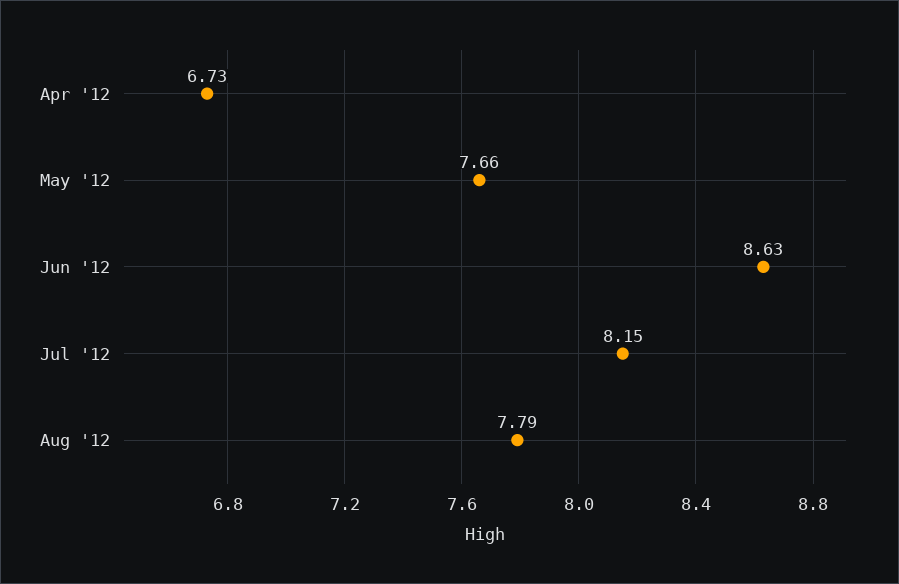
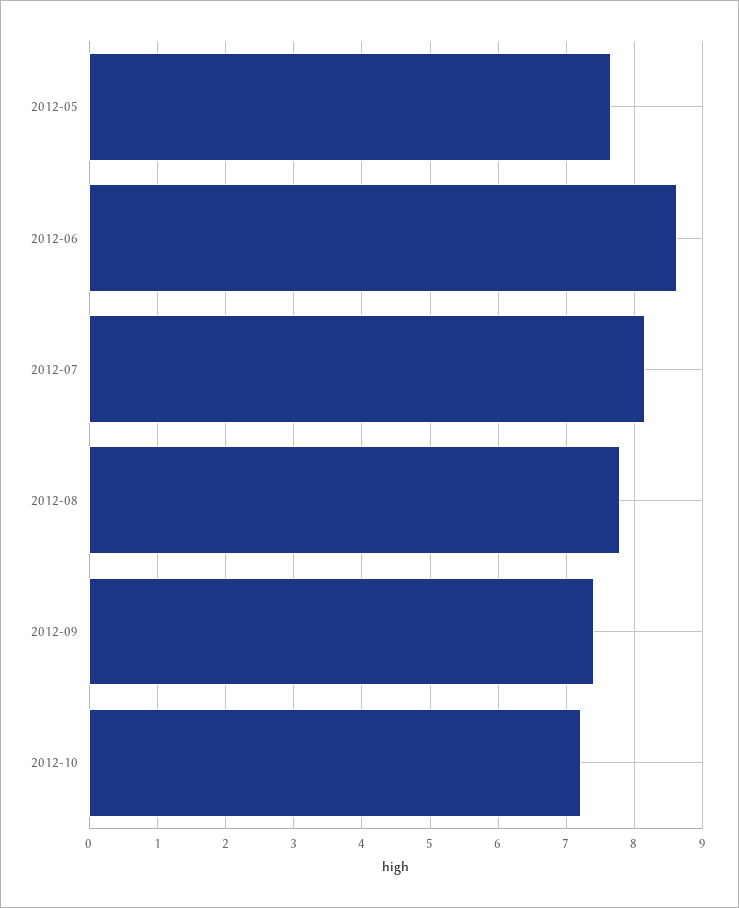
Apr '12: 6.73 -> none
2012-09: none -> 7.4
2012-10: none -> 7.2

